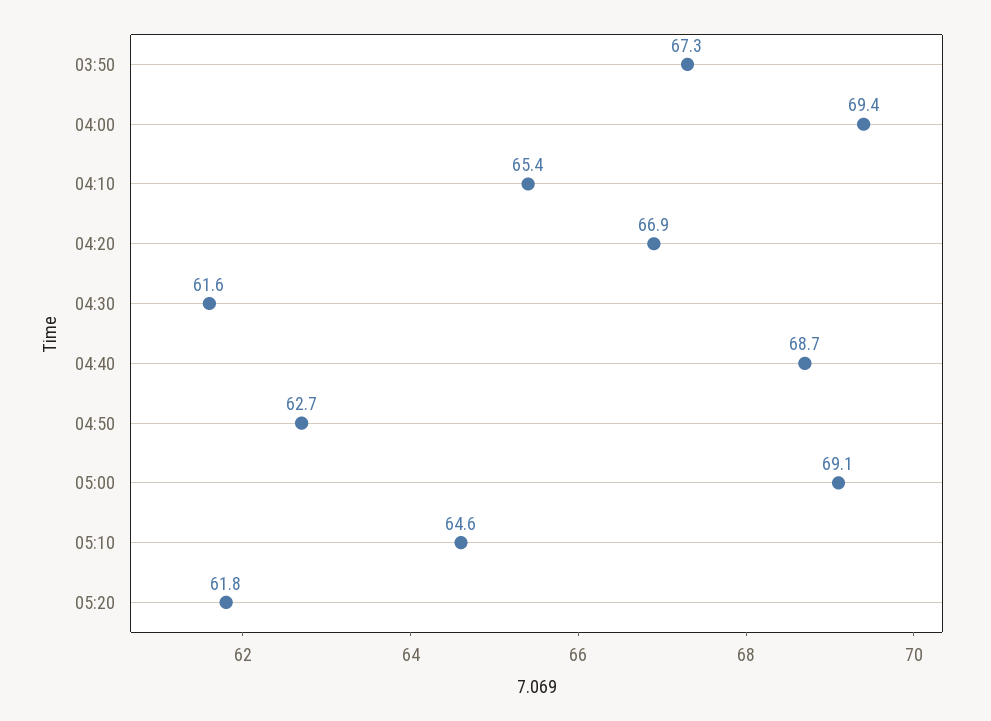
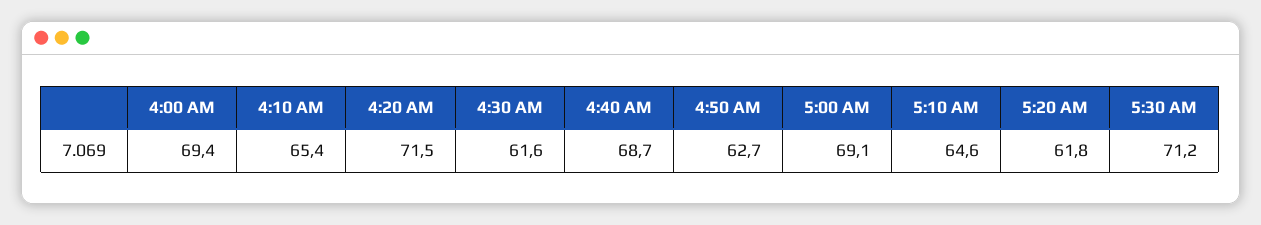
03:50: 67.3 -> none
04:20: 66.9 -> 71.5
5:30 AM: none -> 71.2

